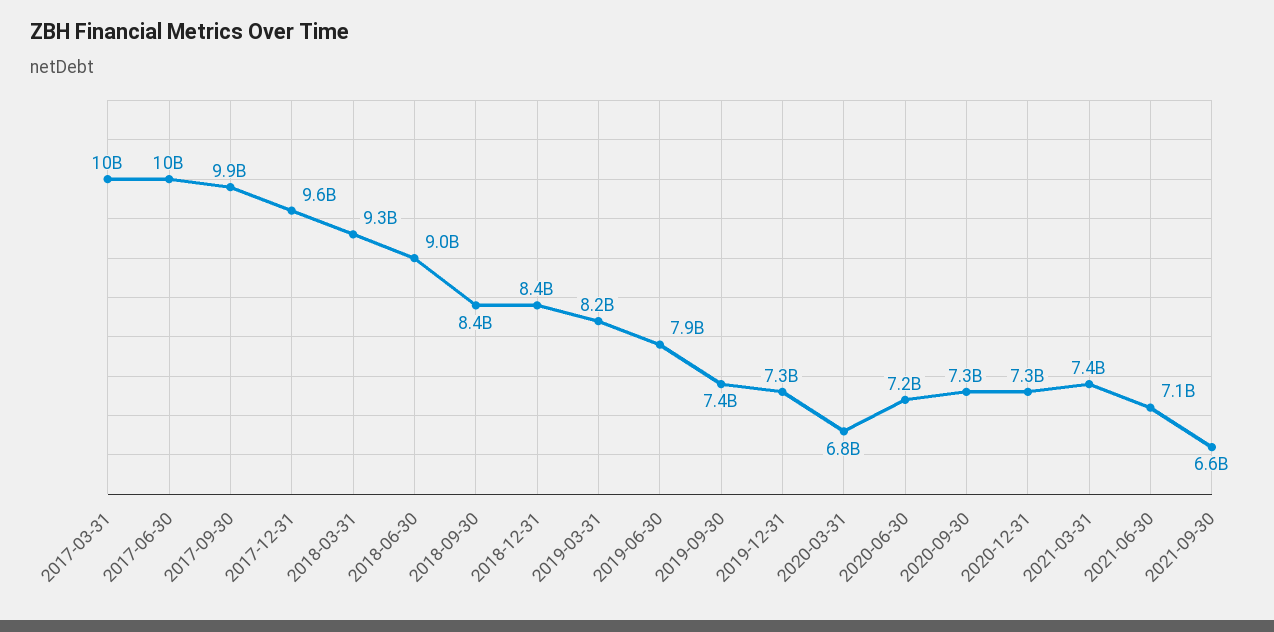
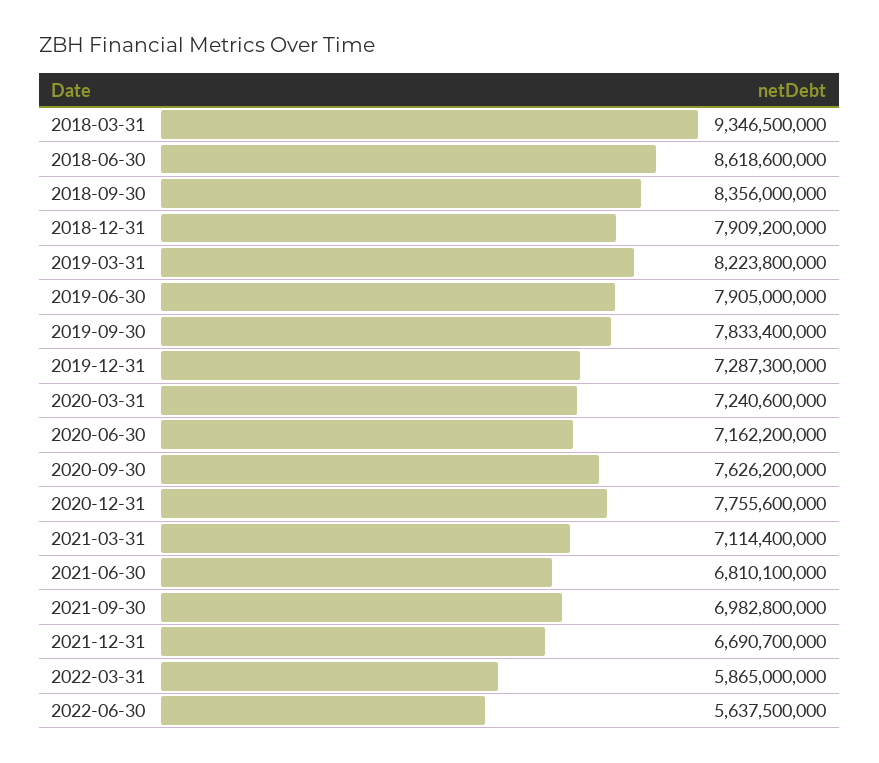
2017-03-31: 10000000000 -> none
2017-06-30: 10000000000 -> none
2017-09-30: 9900000000 -> none
2017-12-31: 9600000000 -> none
2018-06-30: 9000000000 -> 8618600000
2018-12-31: 8400000000 -> 7909200000
2019-09-30: 7400000000 -> 7833400000
2020-03-31: 6800000000 -> 7240600000
2020-09-30: 7300000000 -> 7626200000
2020-12-31: 7300000000 -> 7755600000
2021-03-31: 7400000000 -> 7114400000
2021-06-30: 7100000000 -> 6810100000
2021-09-30: 6600000000 -> 6982800000
2021-12-31: none -> 6690700000
2022-03-31: none -> 5865000000
2022-06-30: none -> 5637500000

